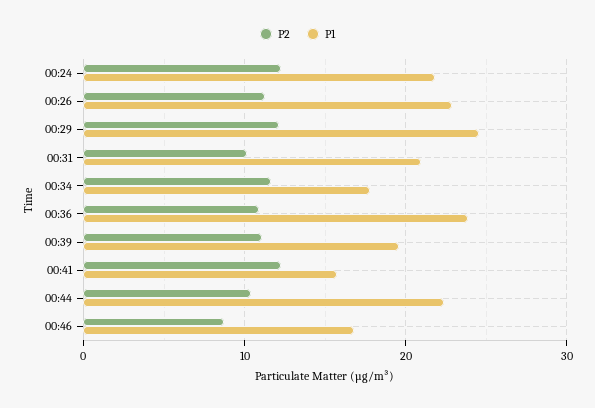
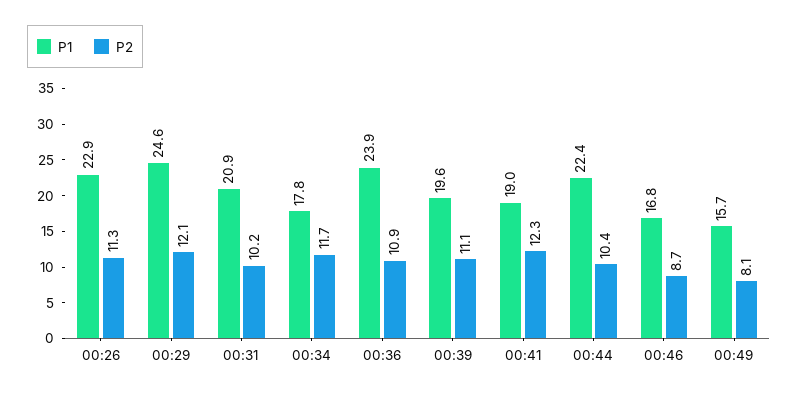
P2, 00:24: 12 -> none
P1, 00:24: 22 -> none
P1, 00:41: 16 -> 19
P1, 00:49: none -> 15.7
P2, 00:49: none -> 8.1

